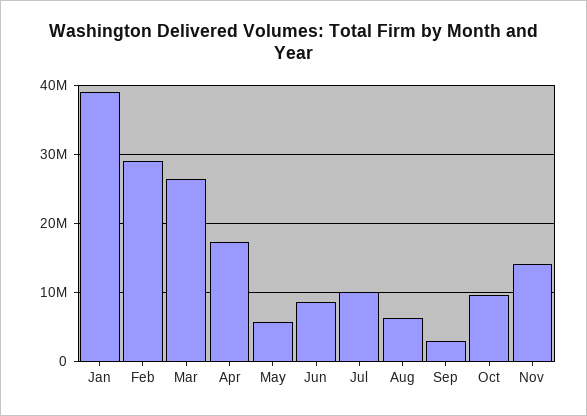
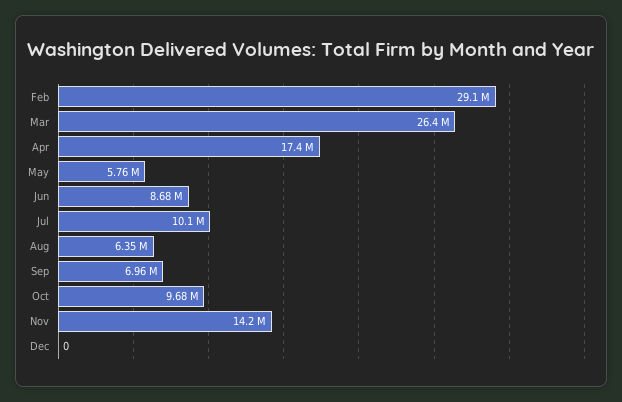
Jan: 39000000 -> none
Sep: 3000000 -> 6960000
Dec: none -> 0

